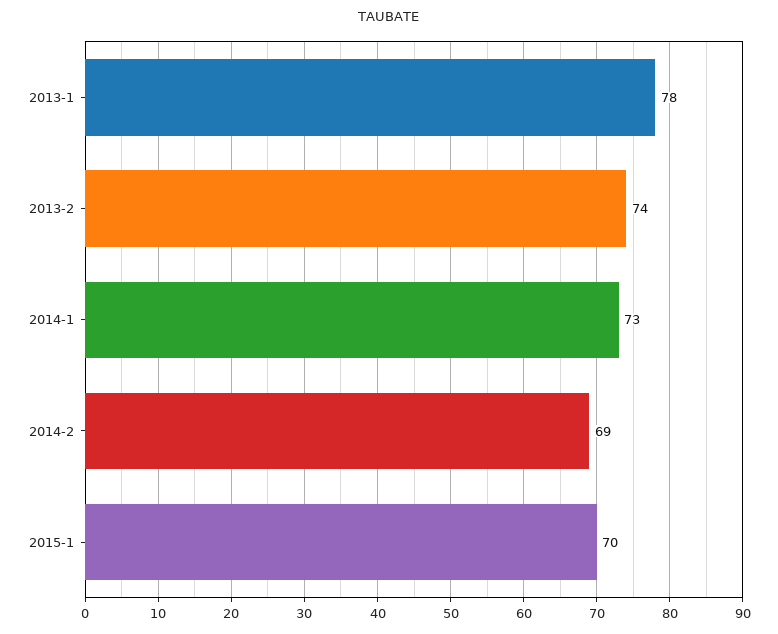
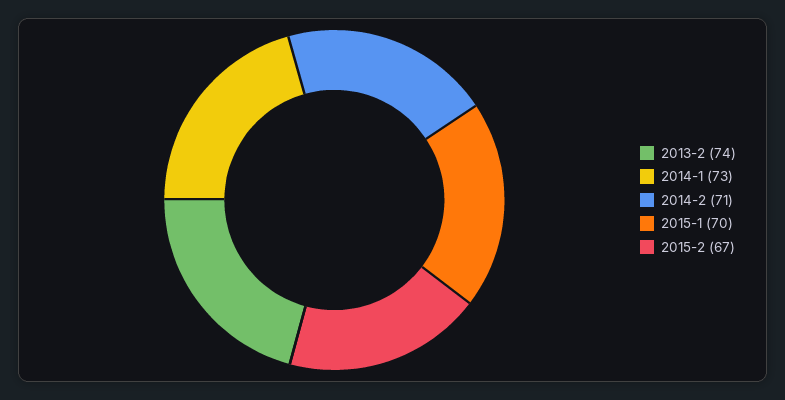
2013-1: 78 -> none
2014-2: 69 -> 71
2015-2: none -> 67

